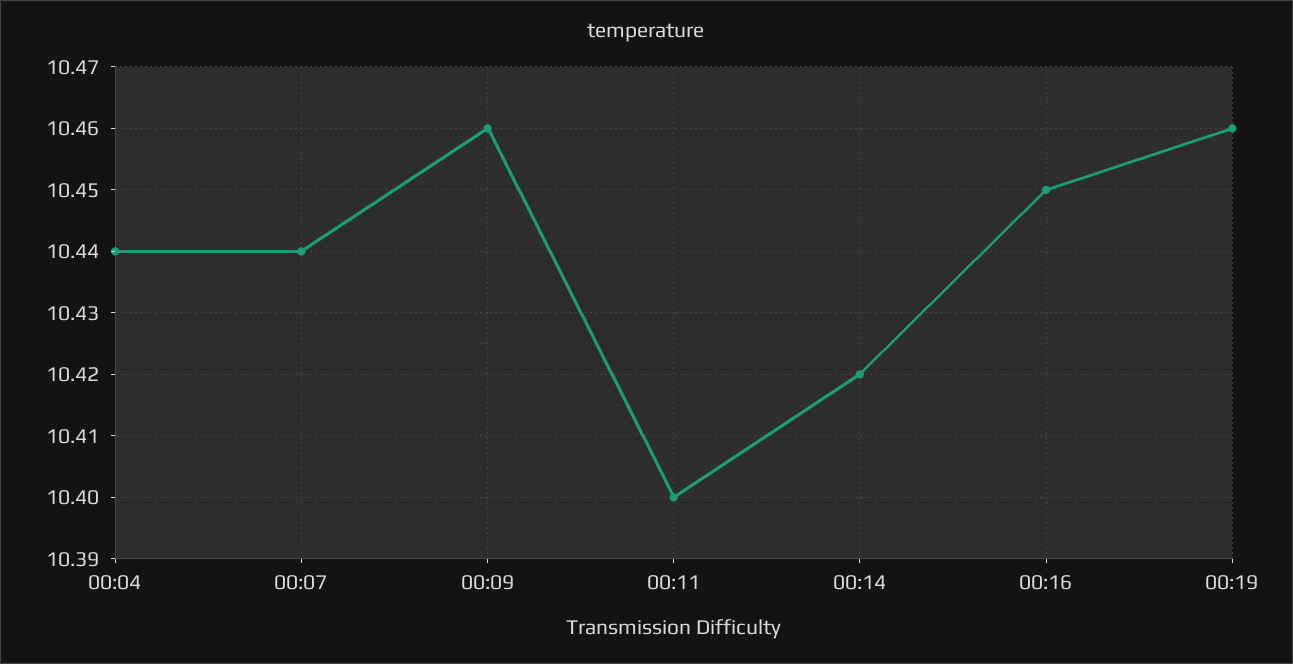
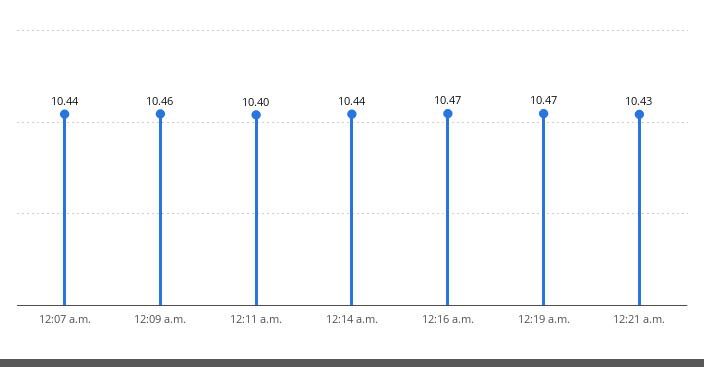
00:04: 10.44 -> none
00:14: 10.42 -> 10.44
00:16: 10.45 -> 10.47
00:19: 10.46 -> 10.47
12:21 a.m.: none -> 10.43

